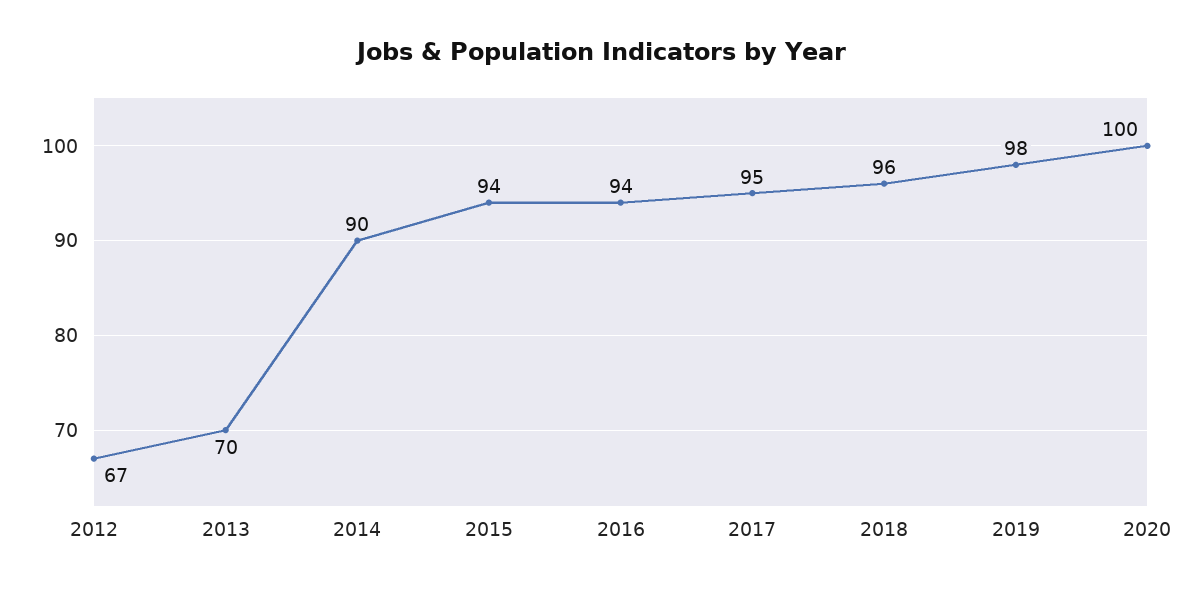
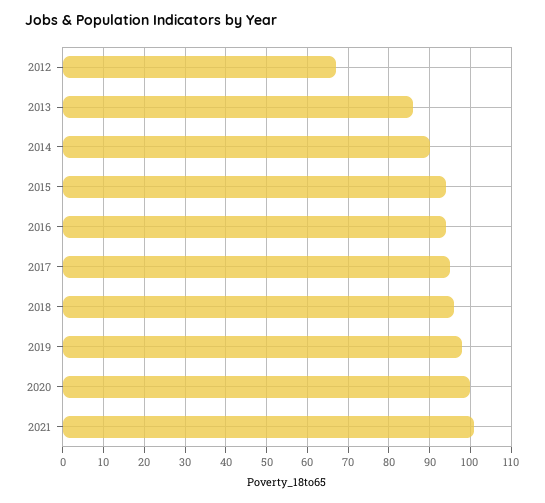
2013: 70 -> 85
2021: none -> 100

